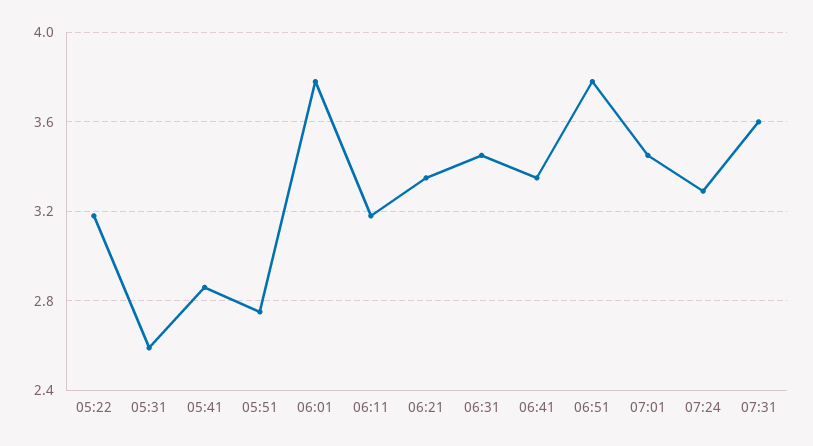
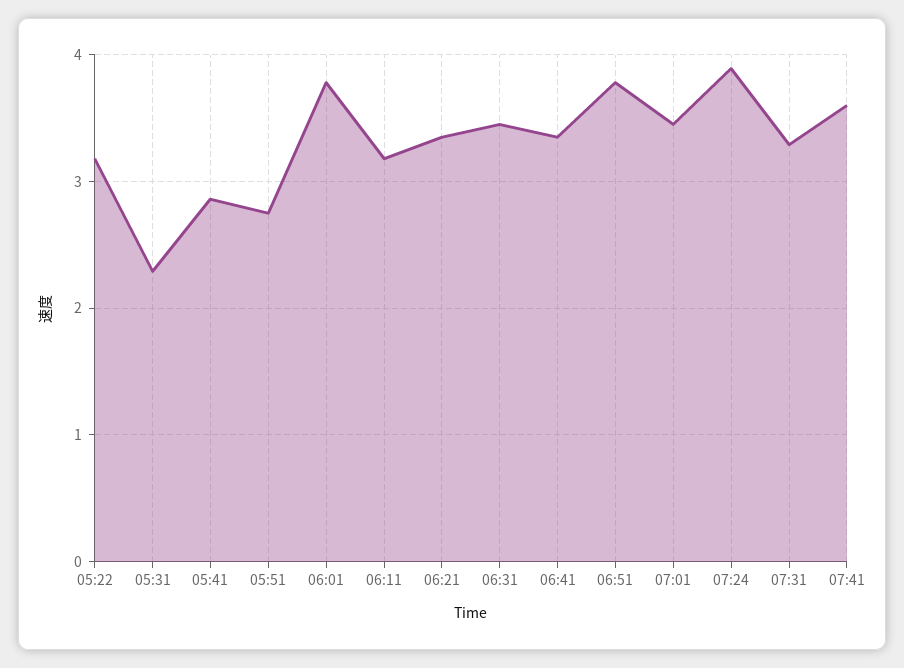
05:31: 2.6 -> 2.3
07:24: 3.3 -> 3.9
07:31: 3.6 -> 3.3
07:41: none -> 3.6

